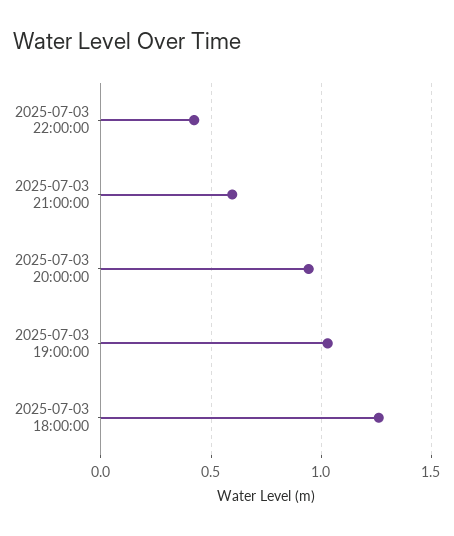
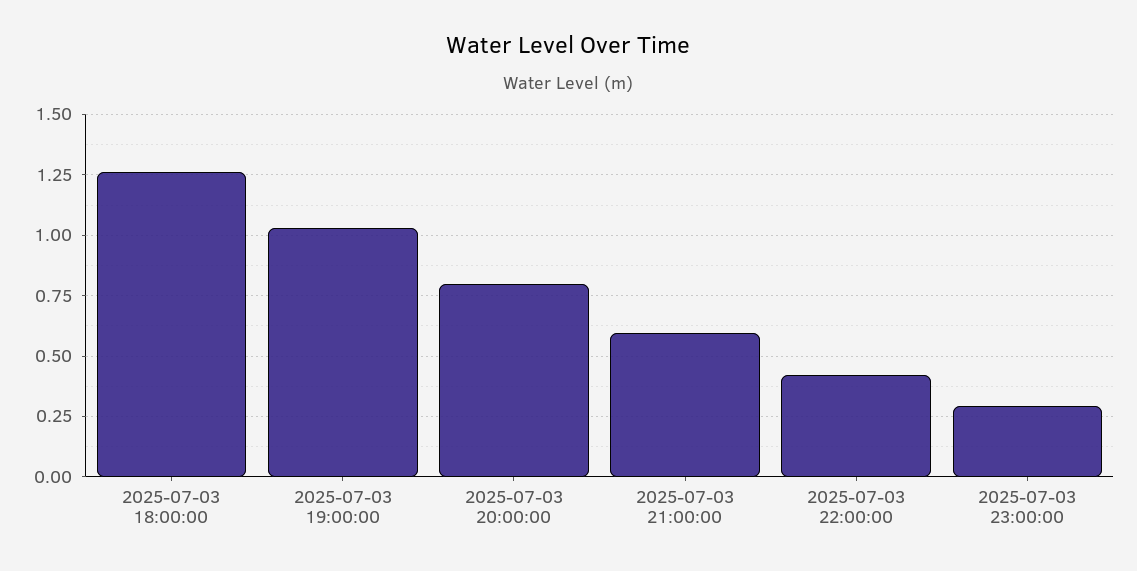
2025-07-03 20:00:00: 0.95 -> 0.8
2025-07-03 23:00:00: none -> 0.3

